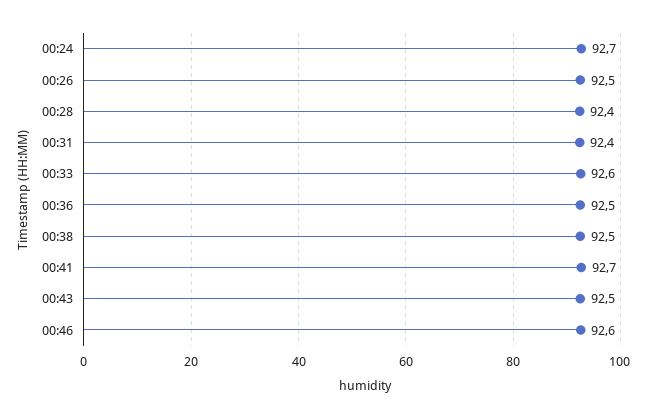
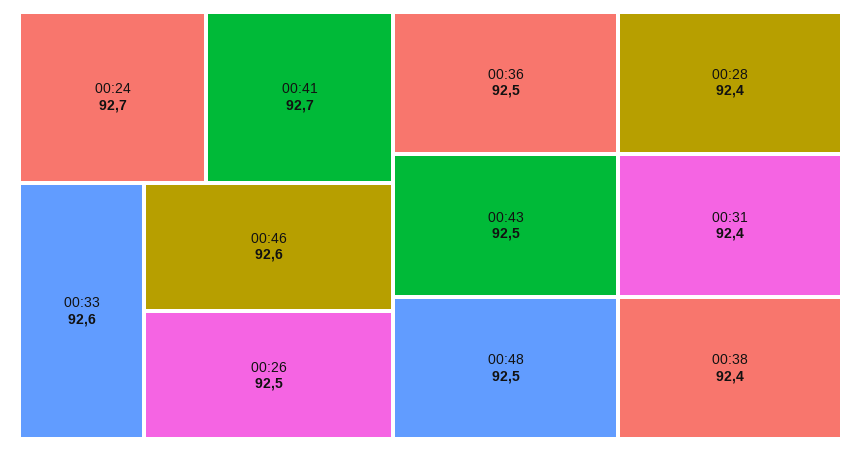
00:38: 92.5 -> 92.4
00:48: none -> 92.5

